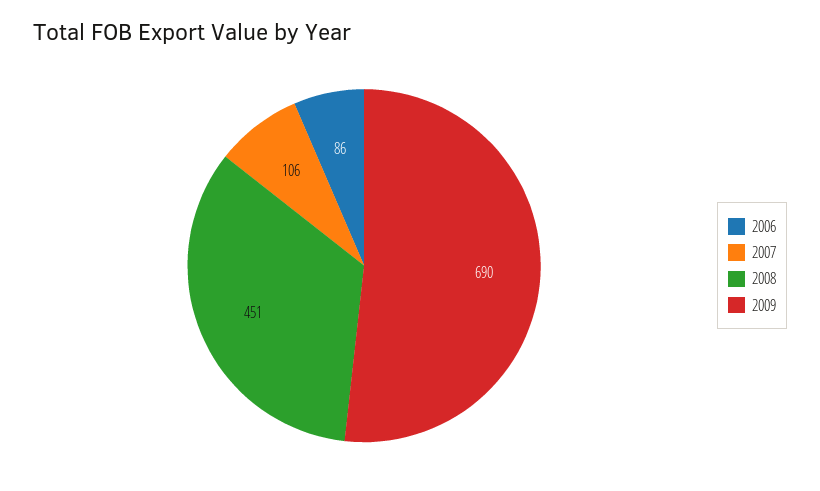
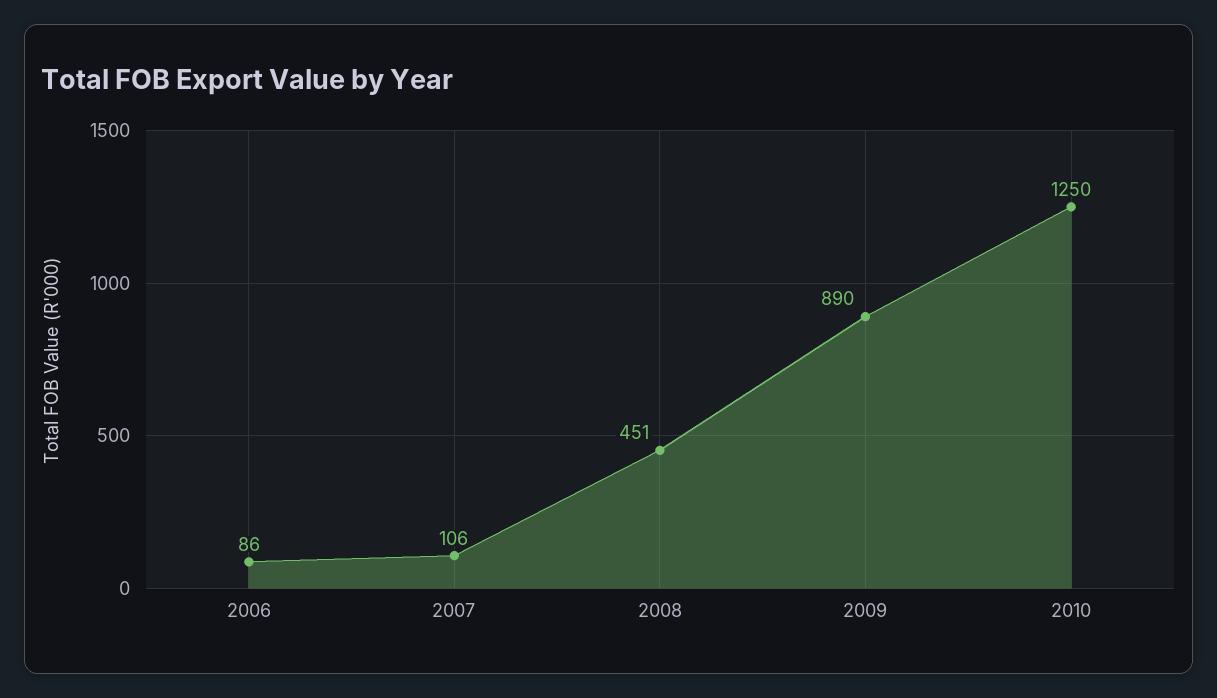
2009: 690 -> 890
2010: none -> 1250

